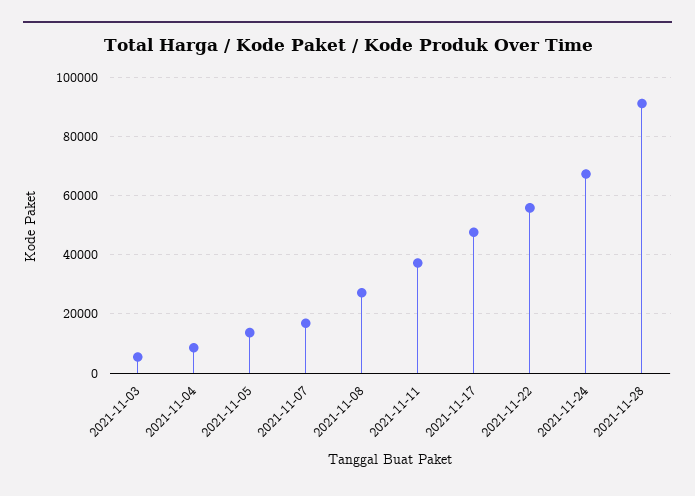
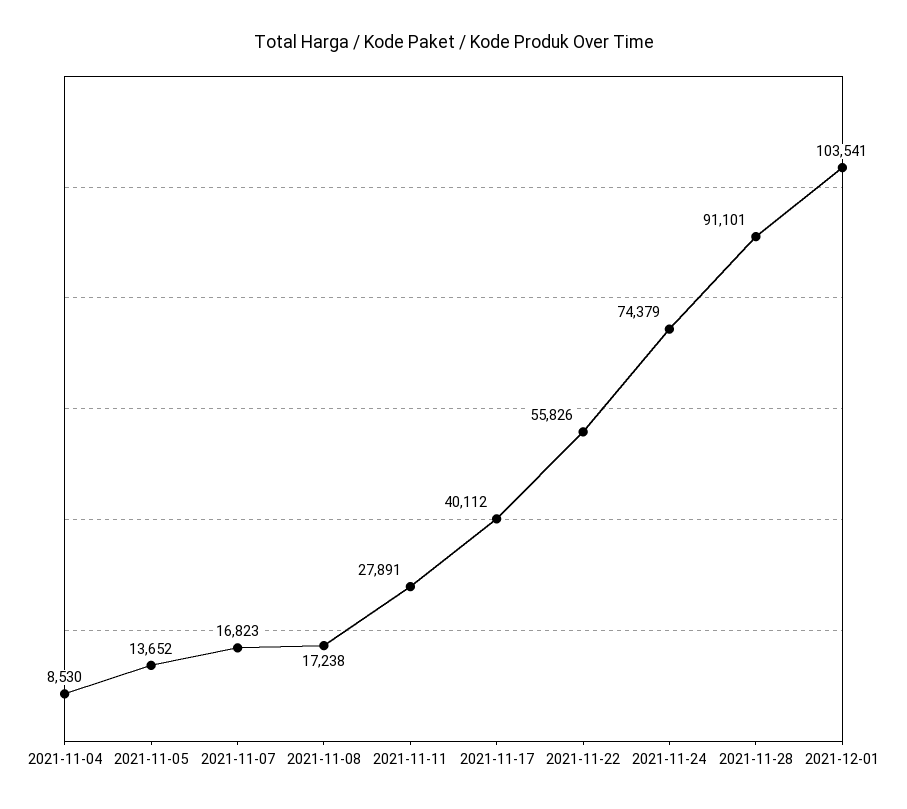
2021-11-03: 5000 -> none
2021-11-08: 27500 -> 17238
2021-11-11: 37500 -> 27891
2021-11-17: 47500 -> 40112
2021-11-24: 67500 -> 74379
2021-12-01: none -> 103541

